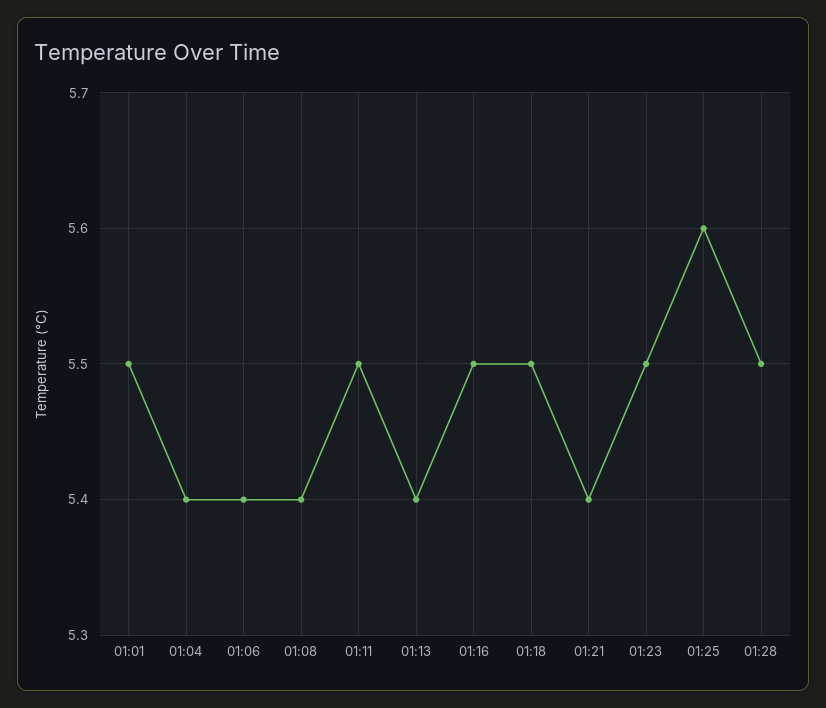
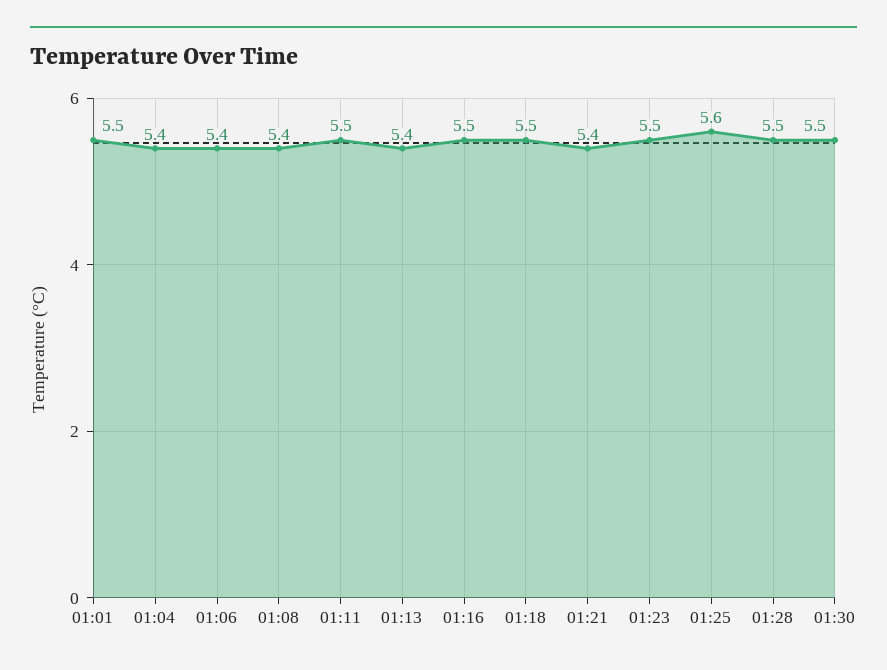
01:30: none -> 5.5

